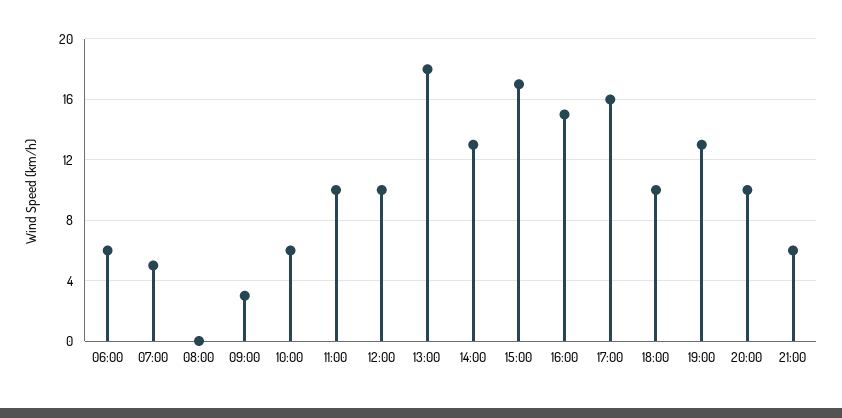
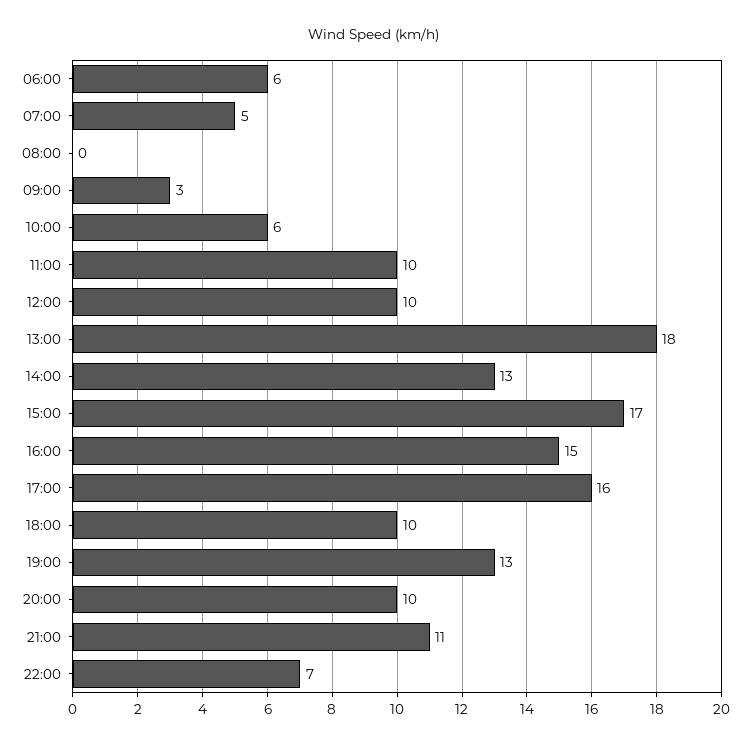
21:00: 6 -> 11
22:00: none -> 7

